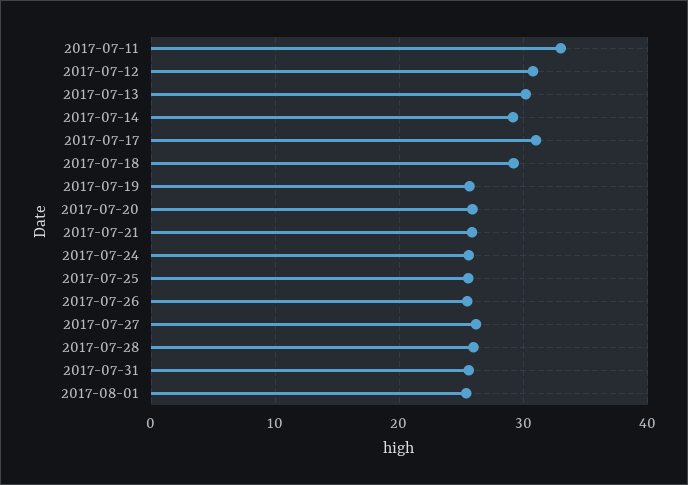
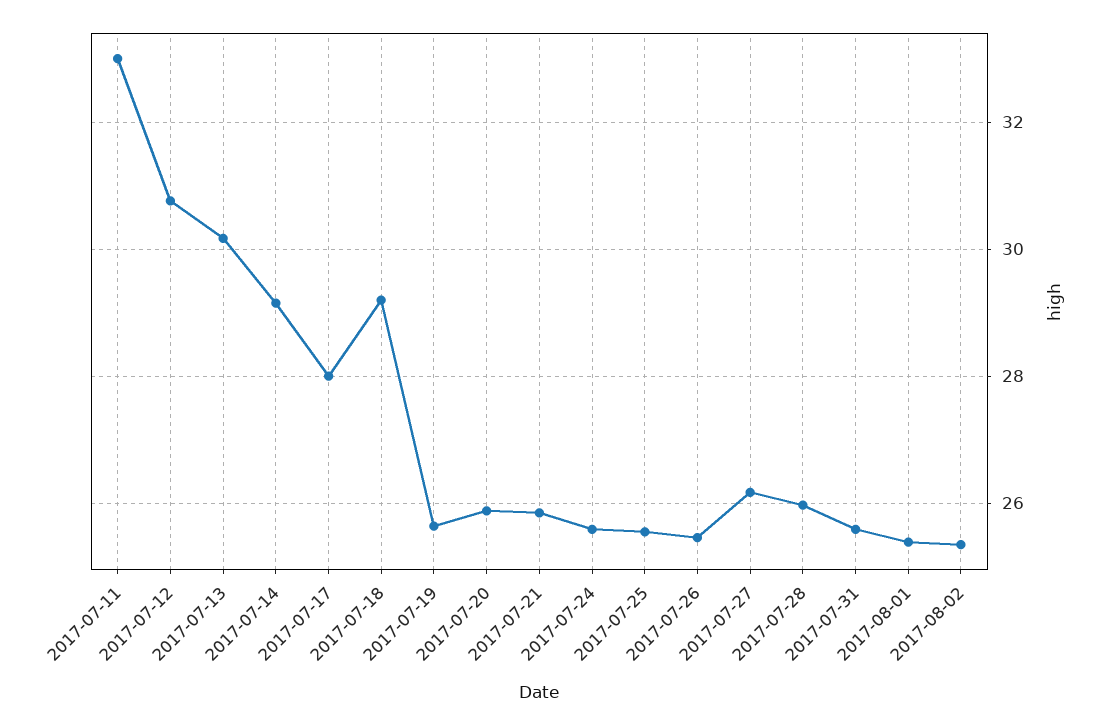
2017-07-17: 31 -> 28
2017-08-02: none -> 25.4

